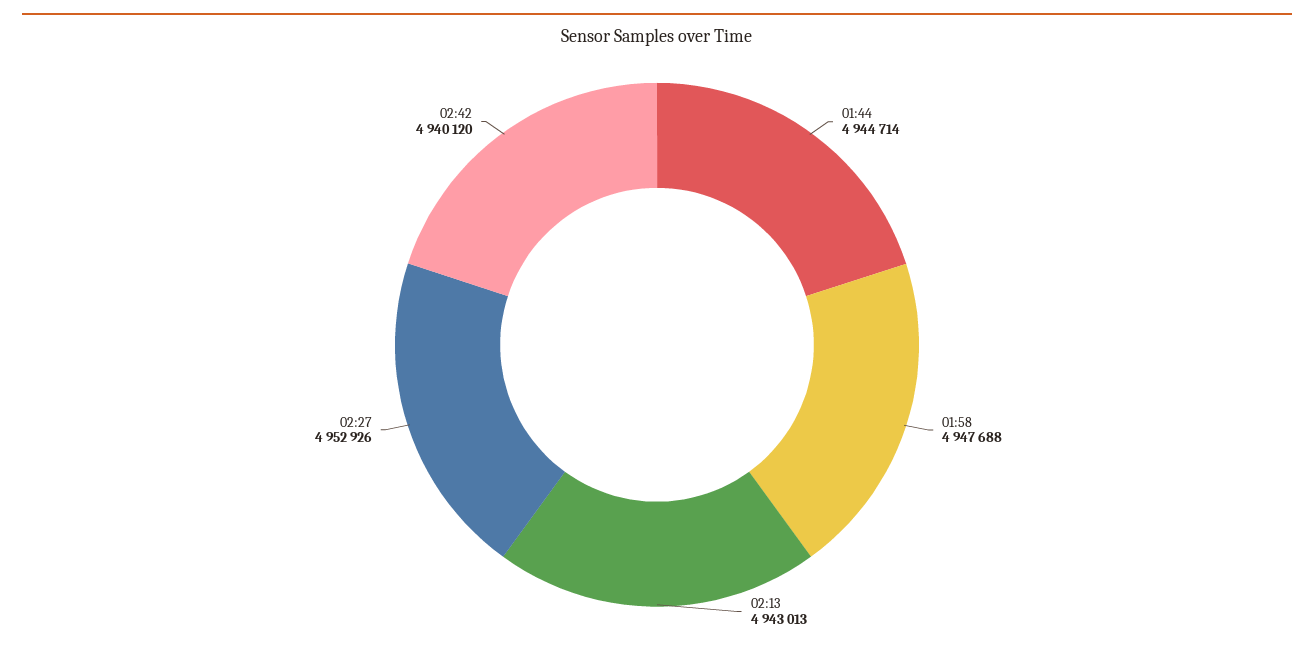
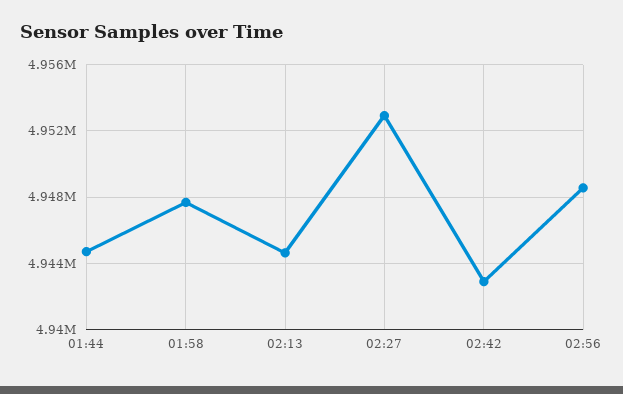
02:13: 4943013 -> 4944500
02:42: 4940120 -> 4943000
02:56: none -> 4948500

